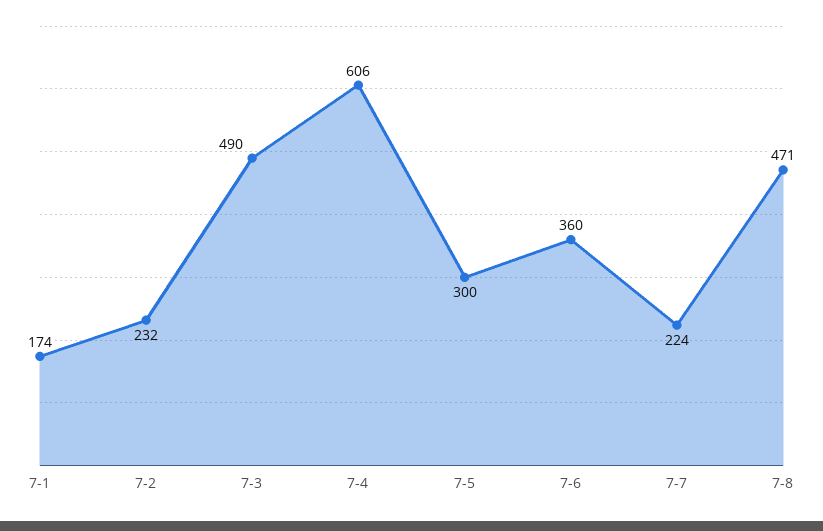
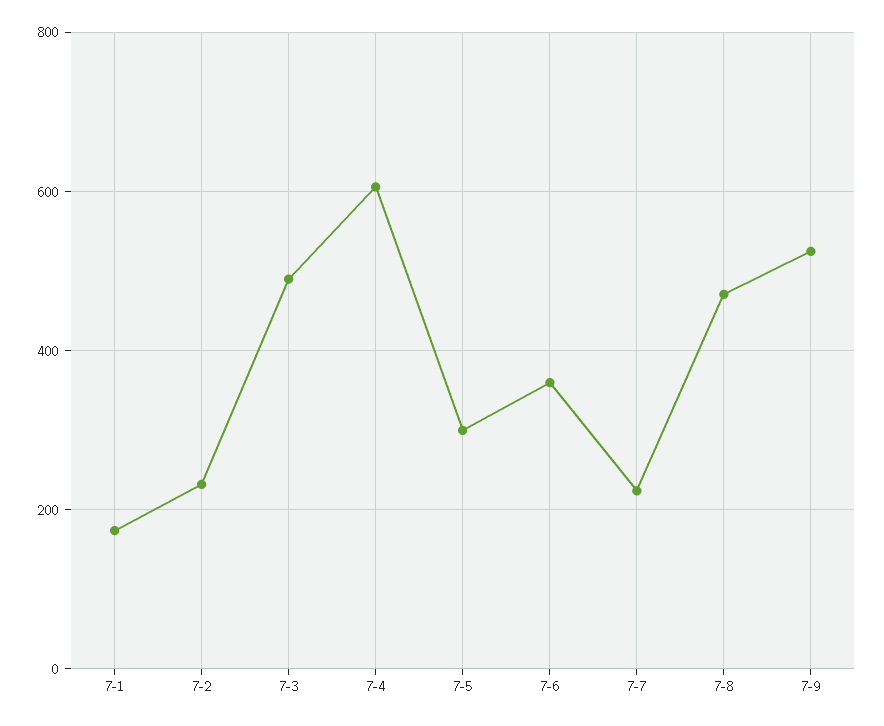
7-9: none -> 520

